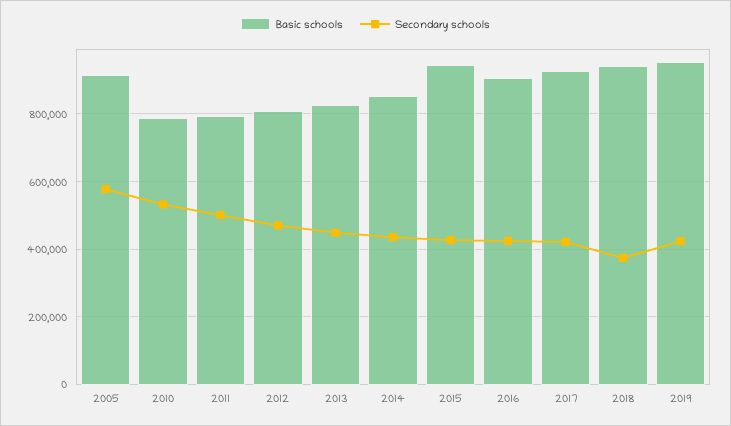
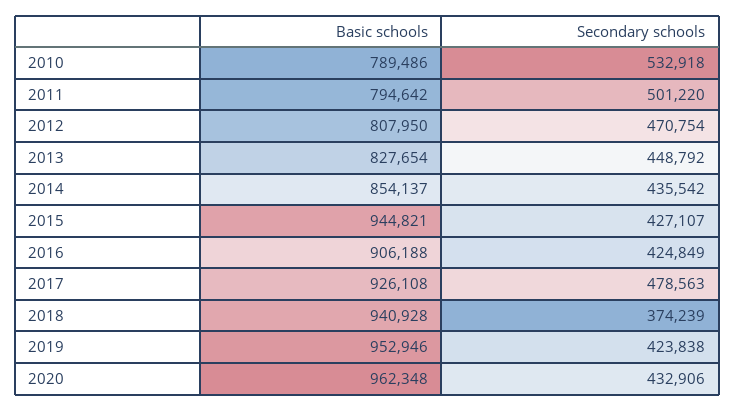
Basic schools, 2005: 920000 -> none
Secondary schools, 2005: 580000 -> none
Secondary schools, 2017: 420000 -> 478563
Basic schools, 2020: none -> 962348
Secondary schools, 2020: none -> 432906

